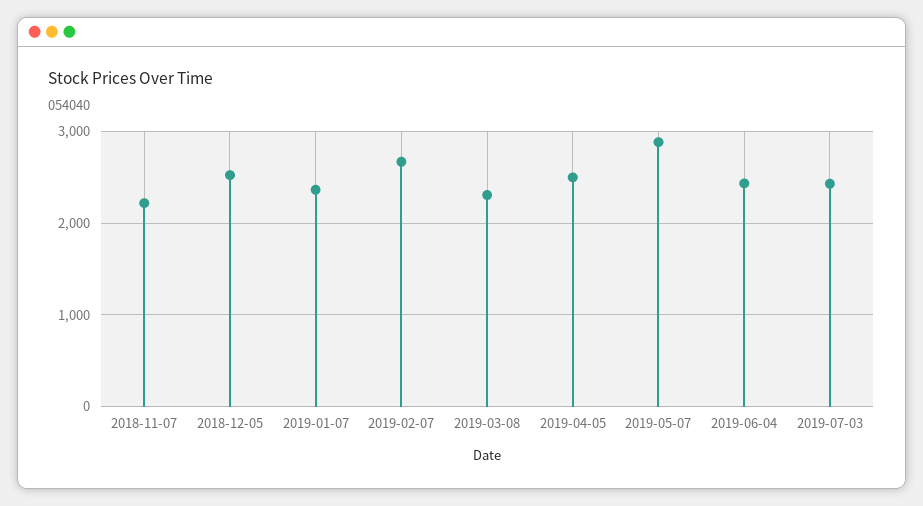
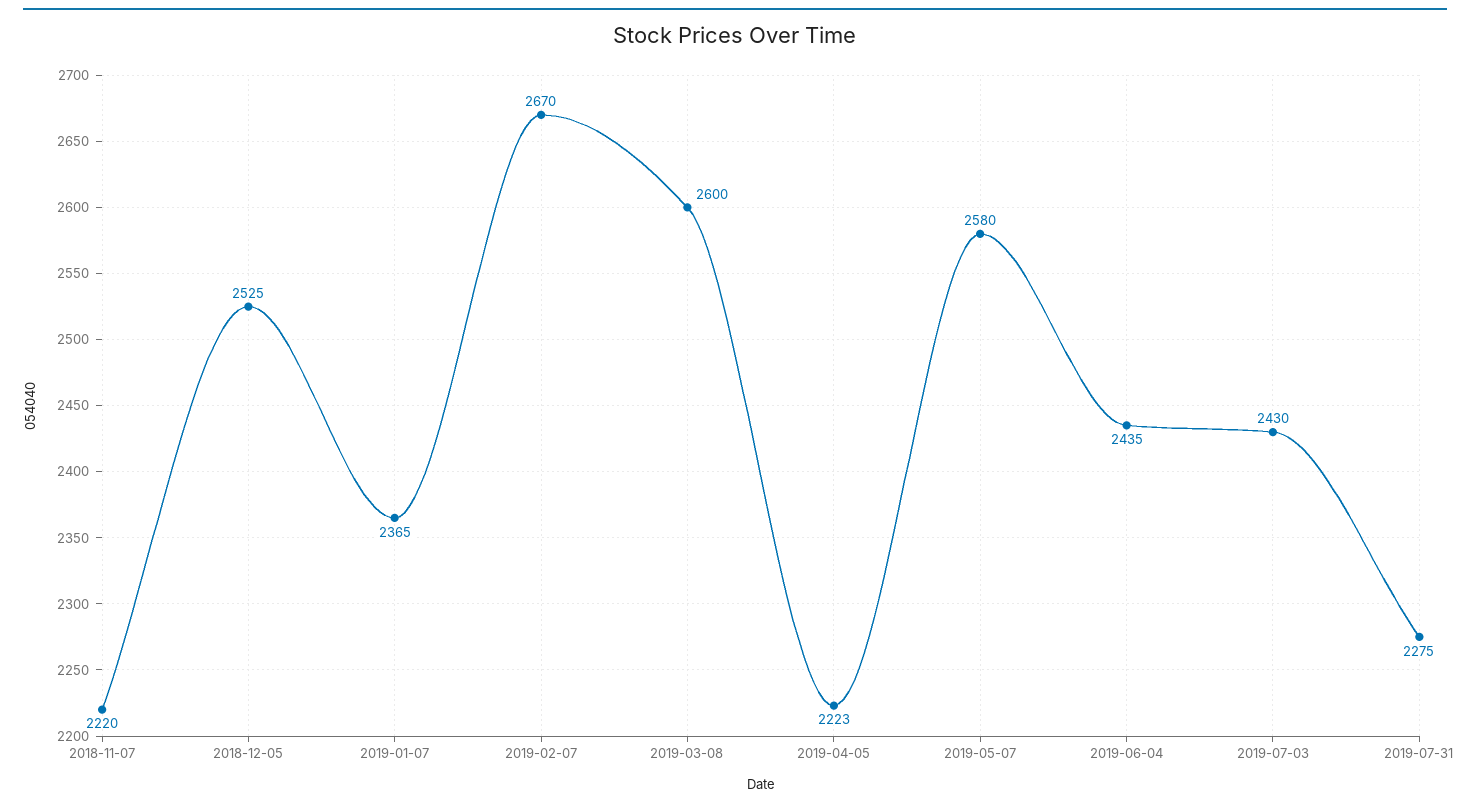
2019-03-08: 2300 -> 2600
2019-04-05: 2500 -> 2223
2019-05-07: 2900 -> 2580
2019-07-31: none -> 2275

